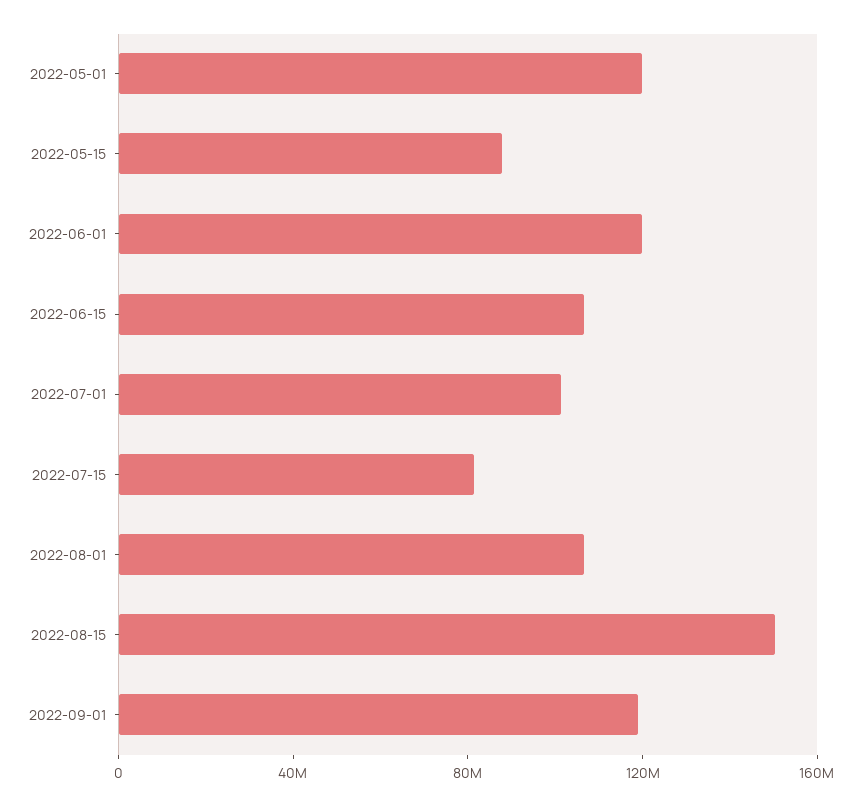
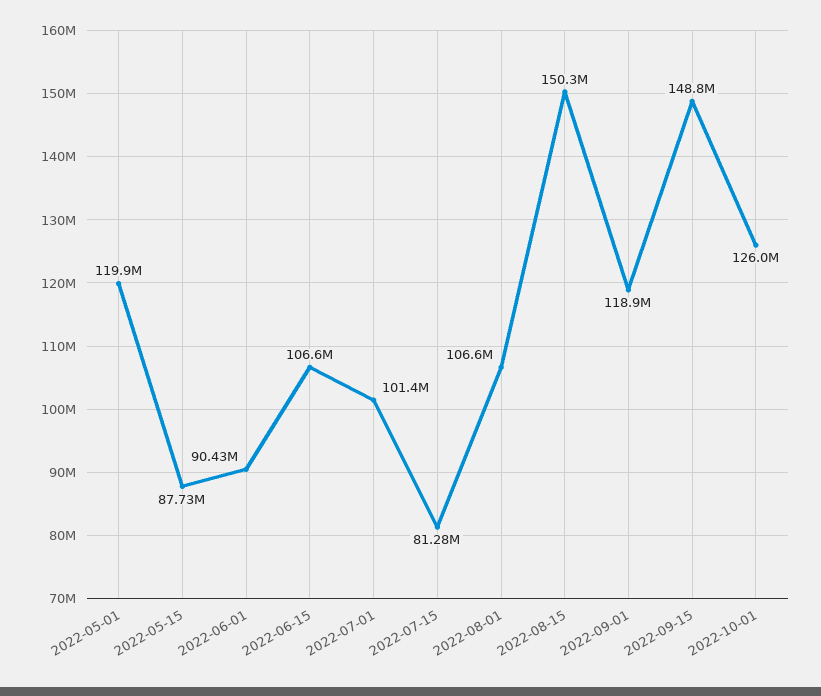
2022-06-01: 120000000 -> 90430000
2022-09-15: none -> 148800000
2022-10-01: none -> 126000000

